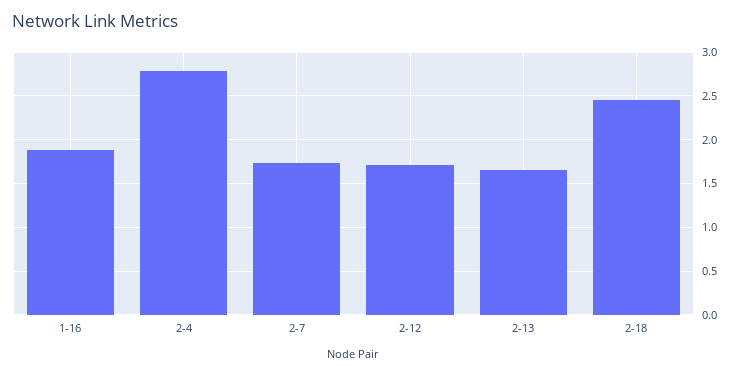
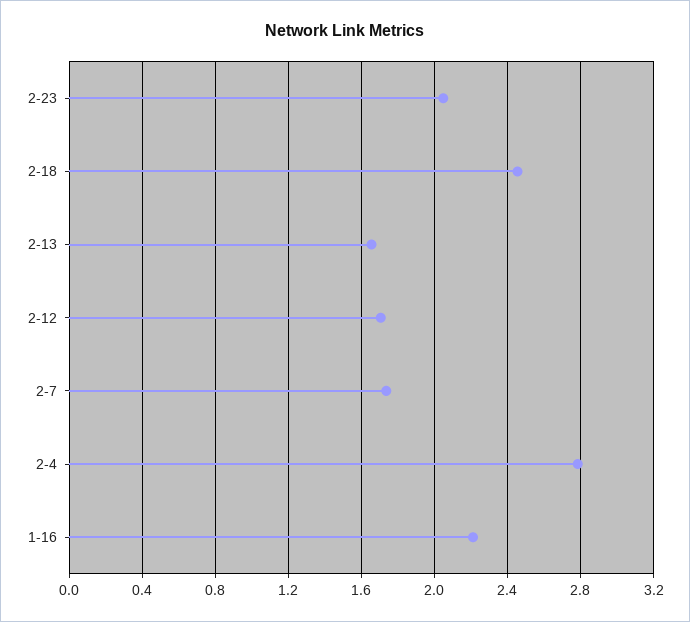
1-16: 1.9 -> 2.2
2-23: none -> 2.05

